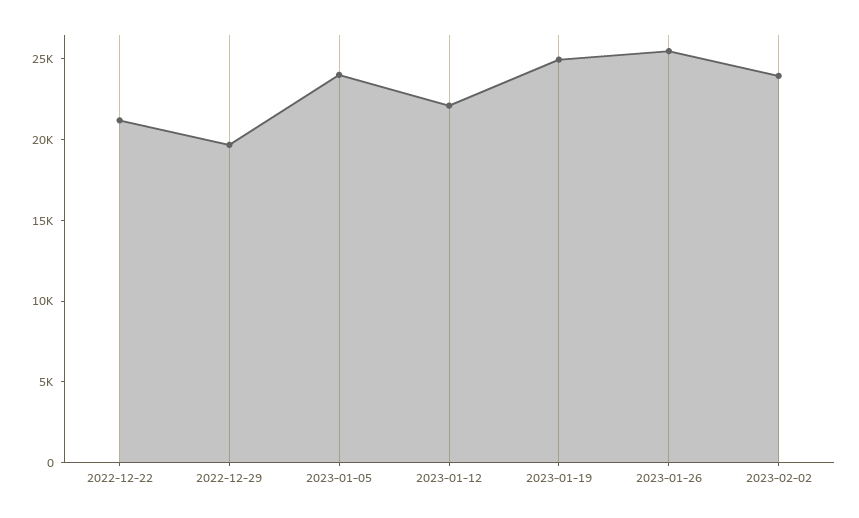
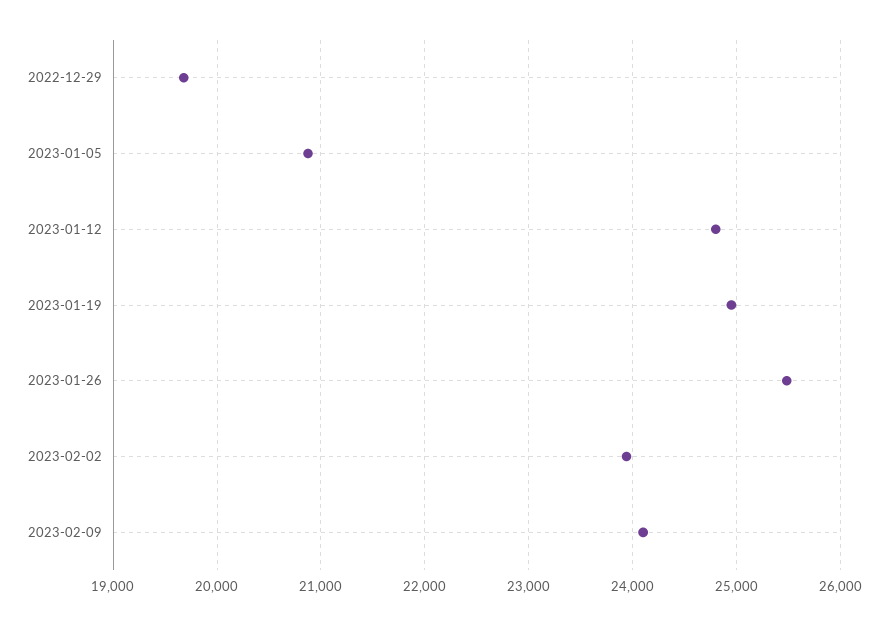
2022-12-22: 21000 -> none
2023-01-05: 24000 -> 20900
2023-01-12: 22000 -> 24800
2023-02-09: none -> 24100

